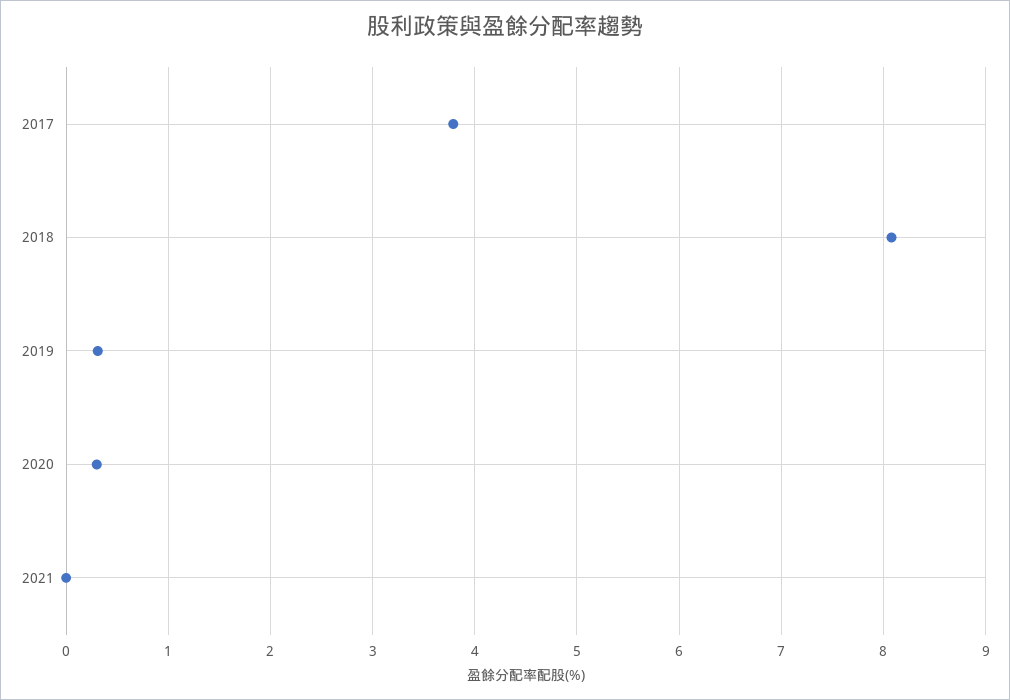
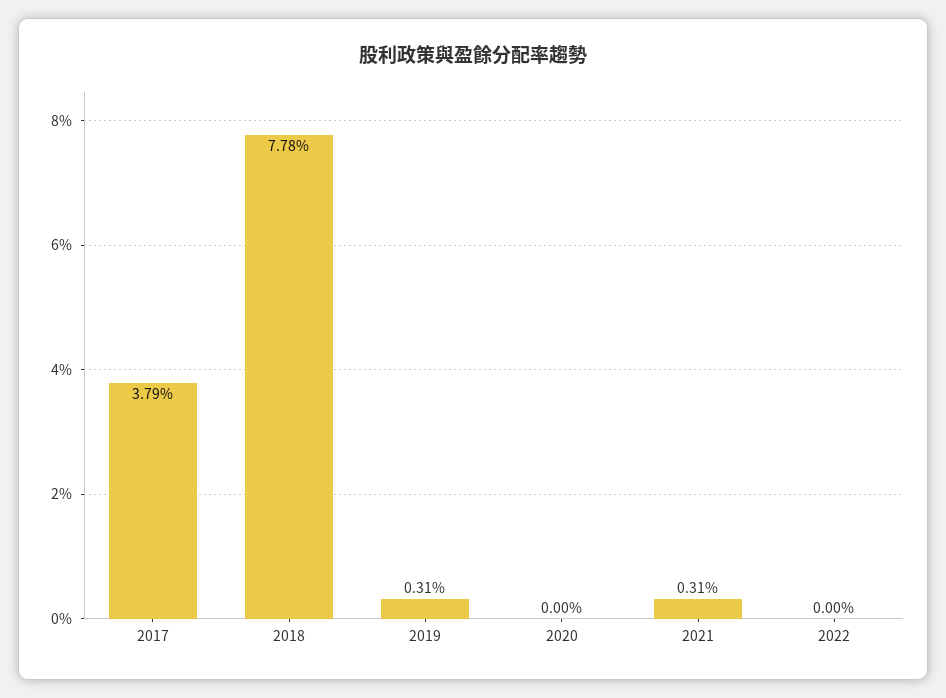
2018: 8.1 -> 7.78
2020: 0.3 -> 0
2021: 0 -> 0.31
2022: none -> 0

